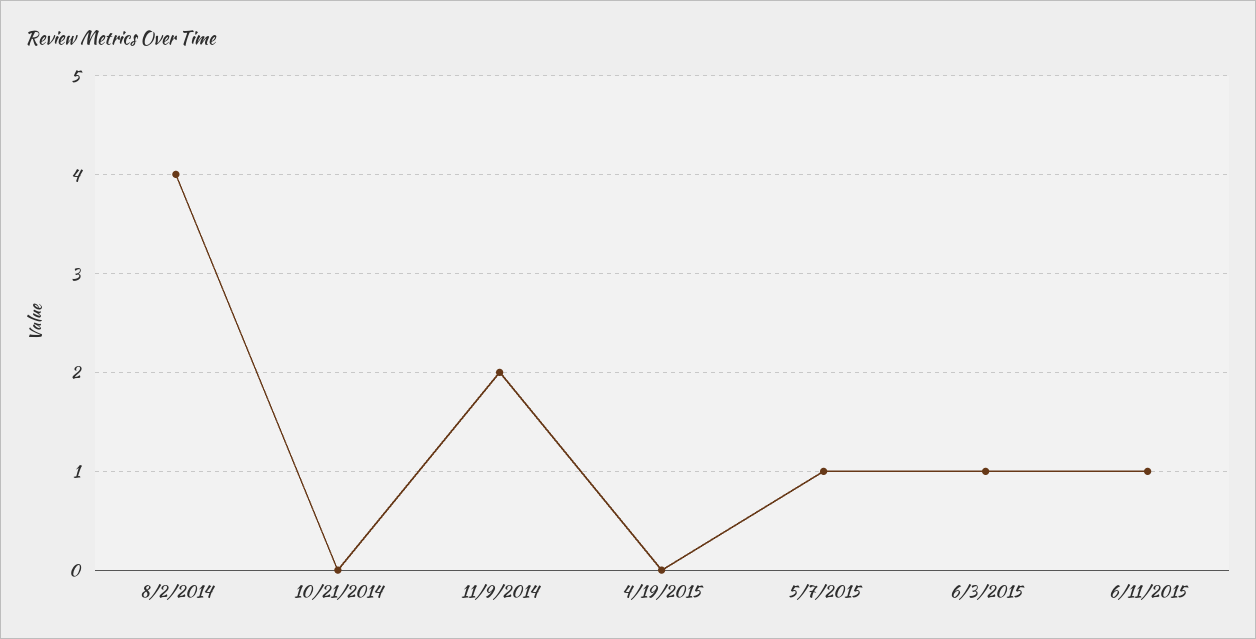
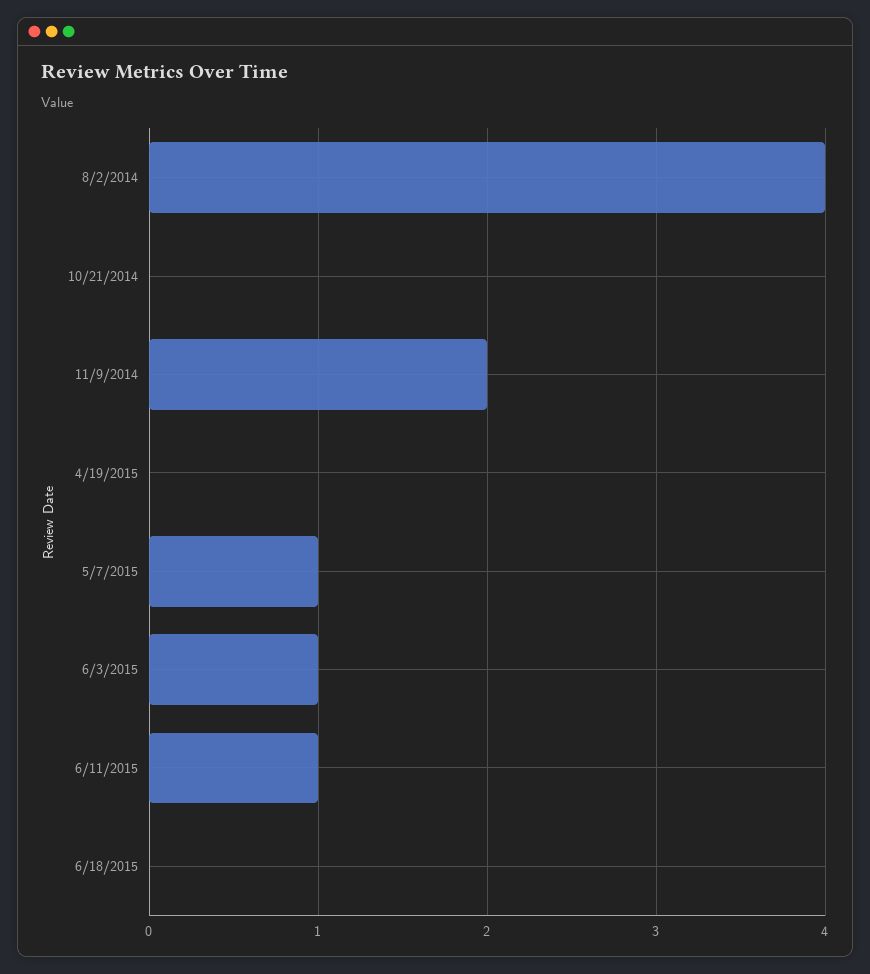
6/18/2015: none -> 0

